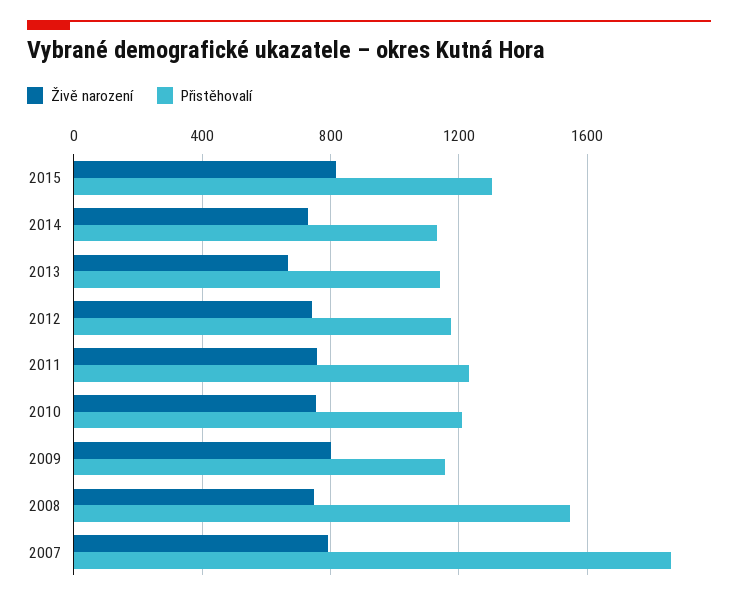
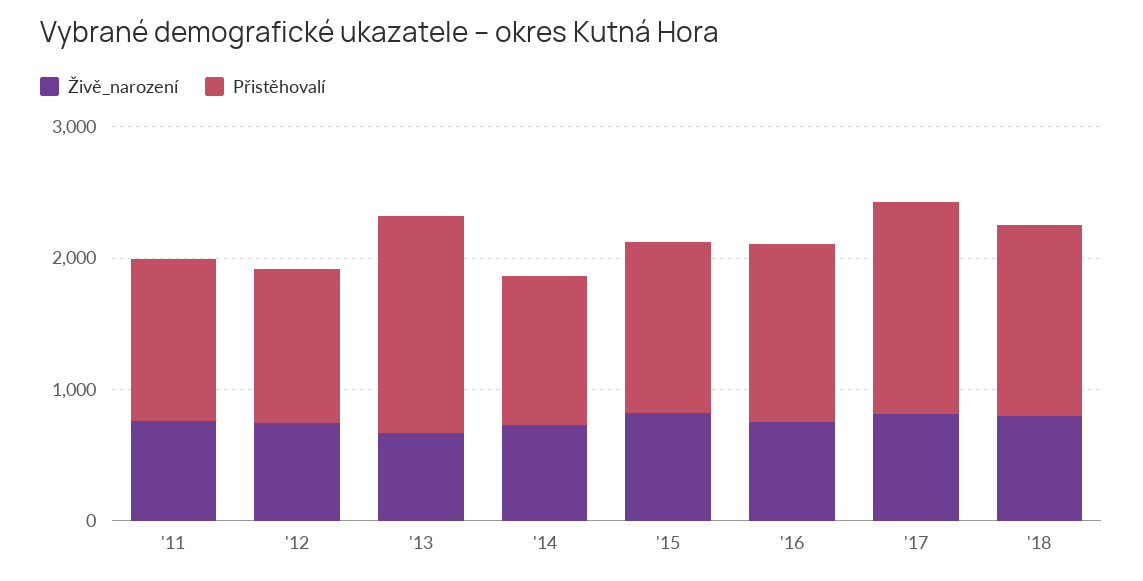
Přistěhovalí, 2013: 1150 -> 1600
Živě narození, 2010: 750 -> none
Přistěhovalí, 2010: 1200 -> none
Živě narození, 2009: 800 -> none
Přistěhovalí, 2009: 1150 -> none
Živě narození, 2008: 750 -> none
Přistěhovalí, 2008: 1550 -> none
Živě narození, 2007: 800 -> none
Přistěhovalí, 2007: 1850 -> none
Živě narození, '16: none -> 800
Přistěhovalí, '16: none -> 1400
Živě narození, '17: none -> 800
Přistěhovalí, '17: none -> 1600
Živě narození, '18: none -> 800
Přistěhovalí, '18: none -> 1400

